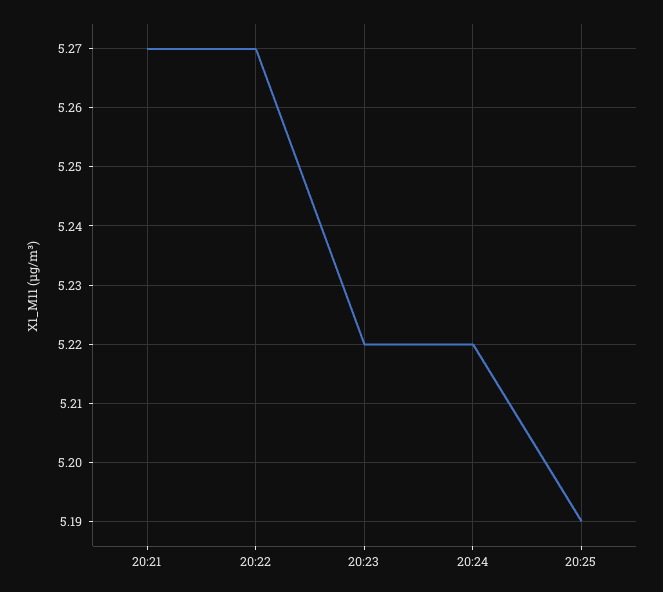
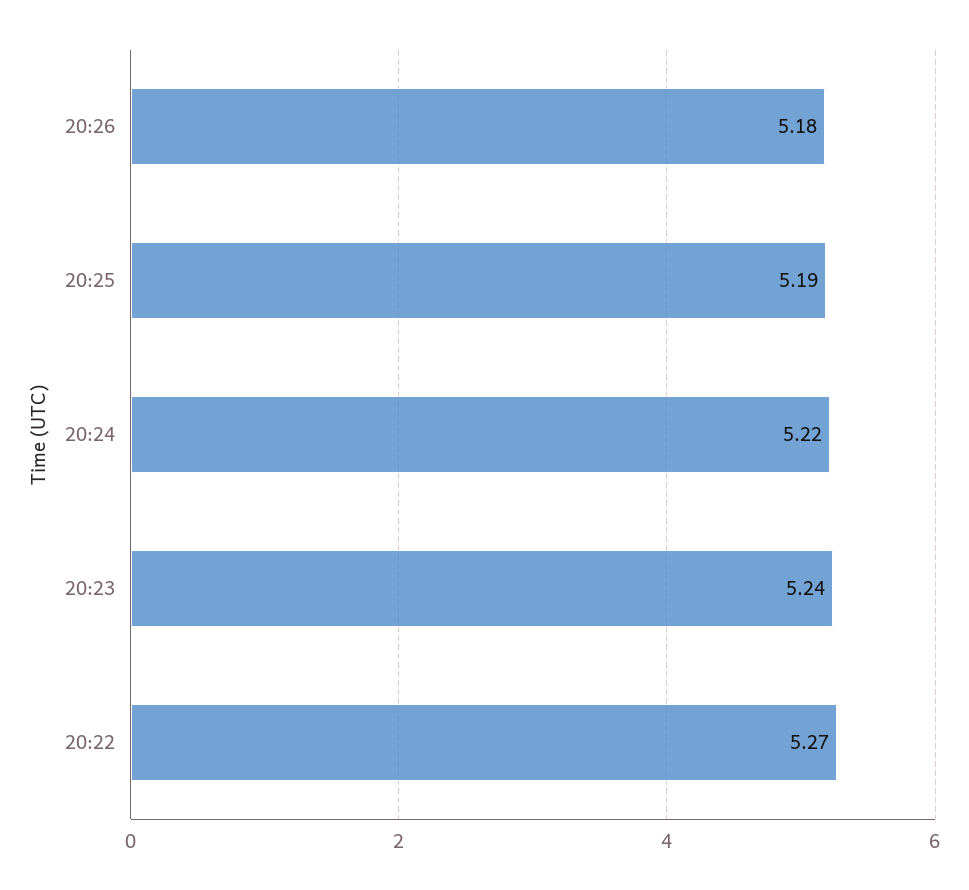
20:21: 5.27 -> none
20:23: 5.22 -> 5.24
20:26: none -> 5.18

